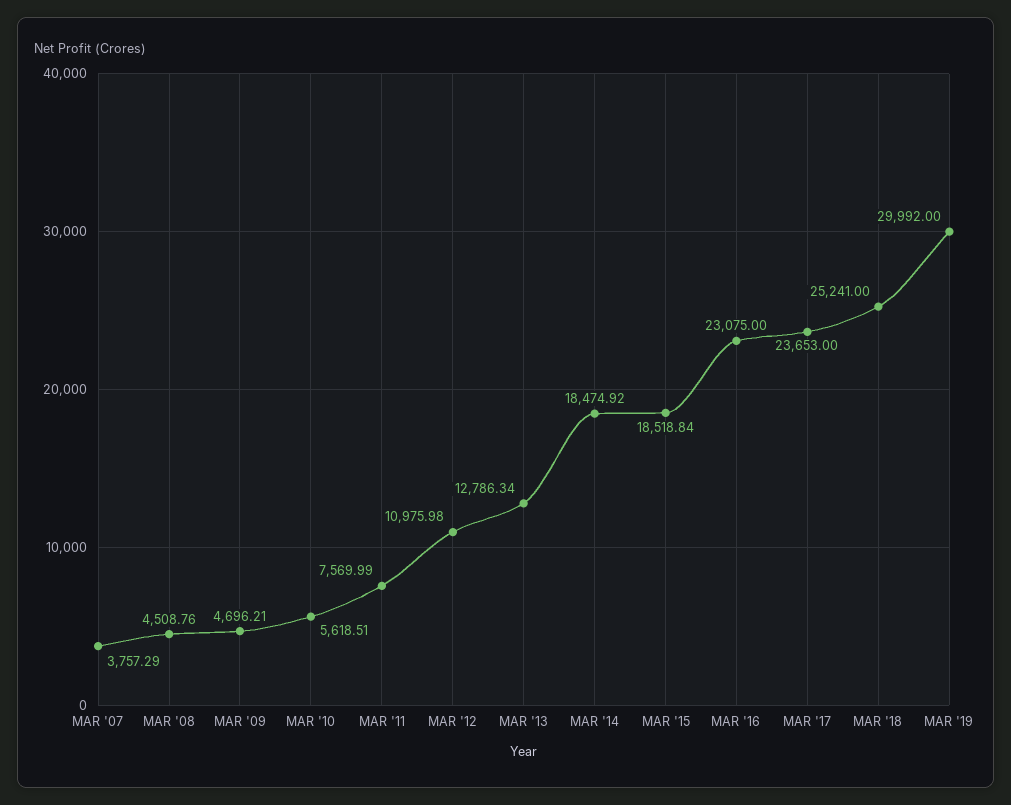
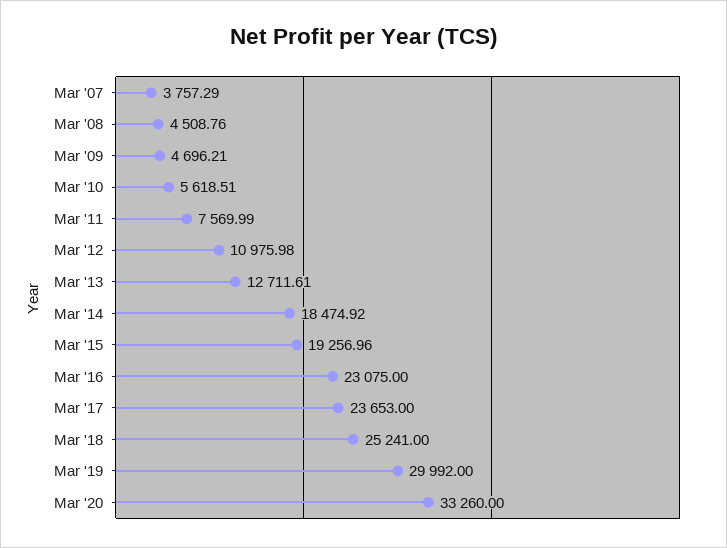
MAR '13: 12786.34 -> 12711.61
MAR '15: 18518.84 -> 19256.96
Mar '20: none -> 33260

